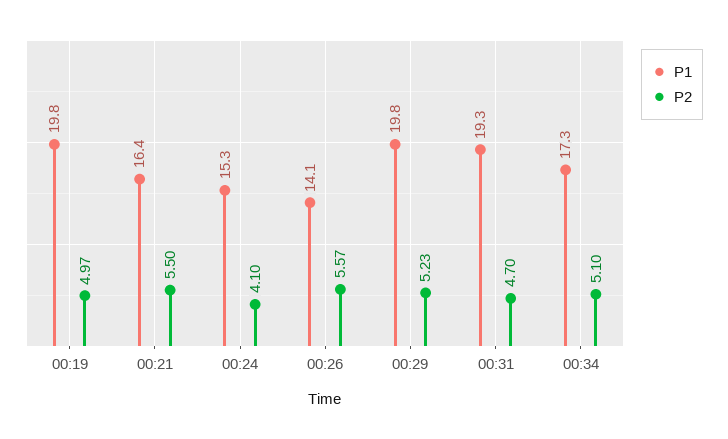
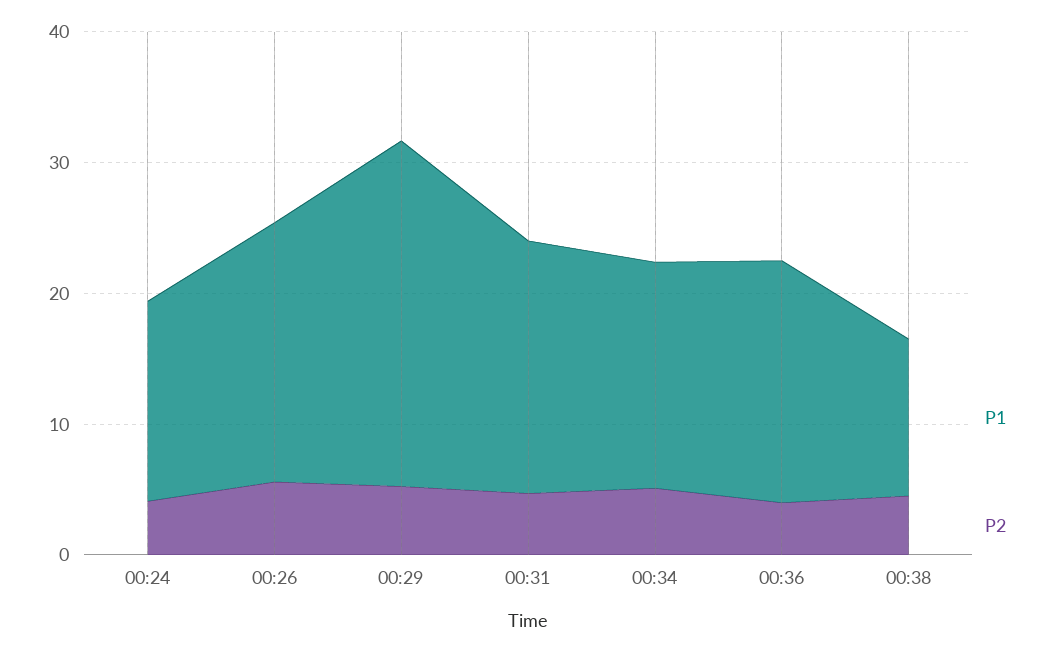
P1, 00:19: 19.8 -> none
P2, 00:19: 4.97 -> none
P1, 00:21: 16.4 -> none
P2, 00:21: 5.5 -> none
P1, 00:26: 14.1 -> 20
P1, 00:29: 19.8 -> 26
P1, 00:36: none -> 18
P2, 00:36: none -> 4
P1, 00:38: none -> 12
P2, 00:38: none -> 4

